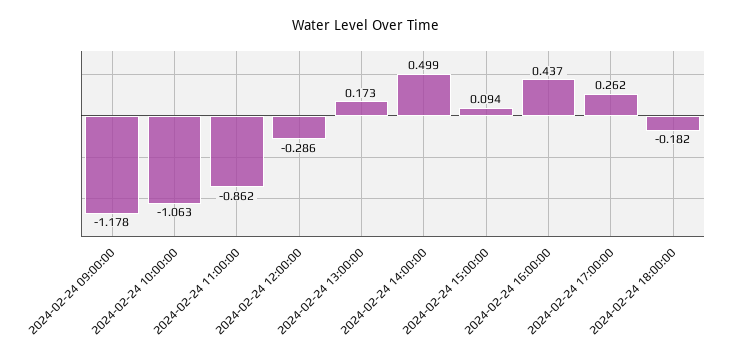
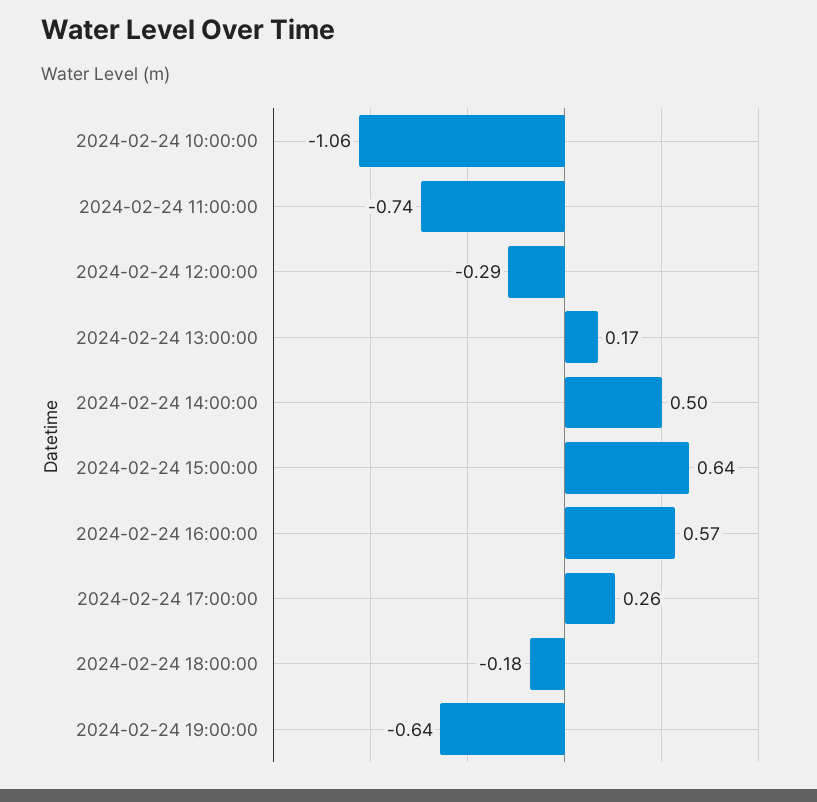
2024-02-24 09:00:00: -1.178 -> none
2024-02-24 11:00:00: -0.862 -> -0.74
2024-02-24 15:00:00: 0.094 -> 0.64
2024-02-24 16:00:00: 0.437 -> 0.57
2024-02-24 19:00:00: none -> -0.64

